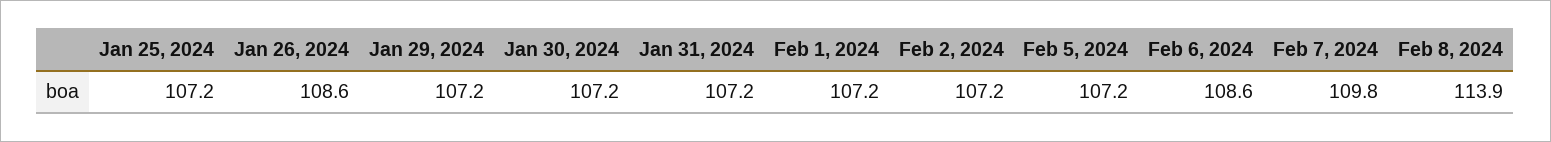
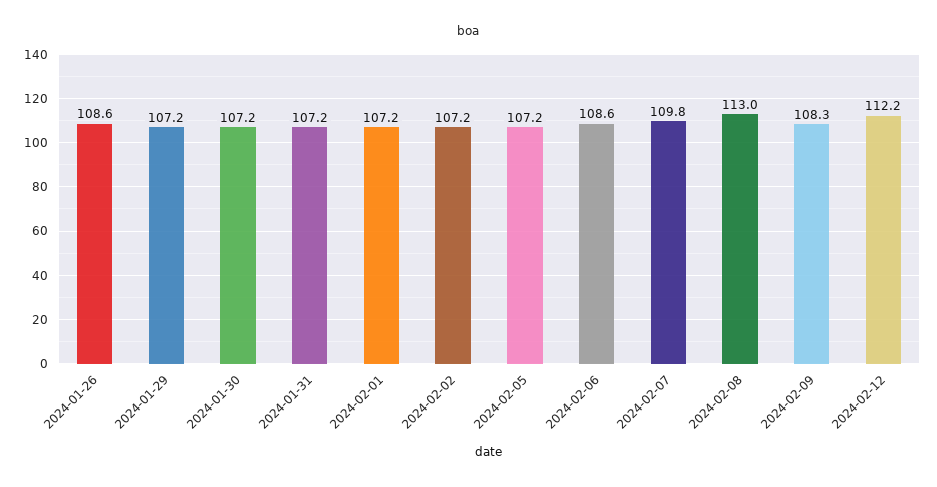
Jan 25, 2024: 107.2 -> none
Feb 8, 2024: 113.9 -> 113
2024-02-09: none -> 108.3
2024-02-12: none -> 112.2

